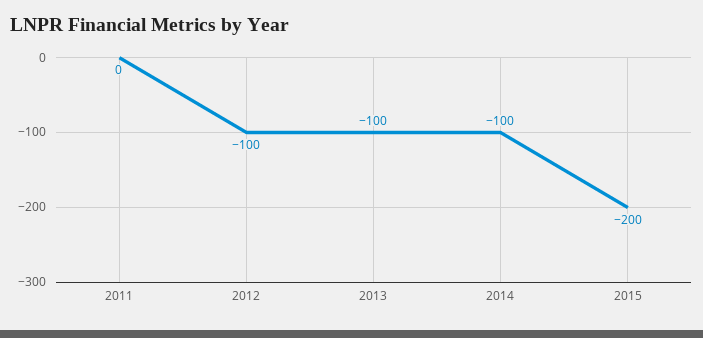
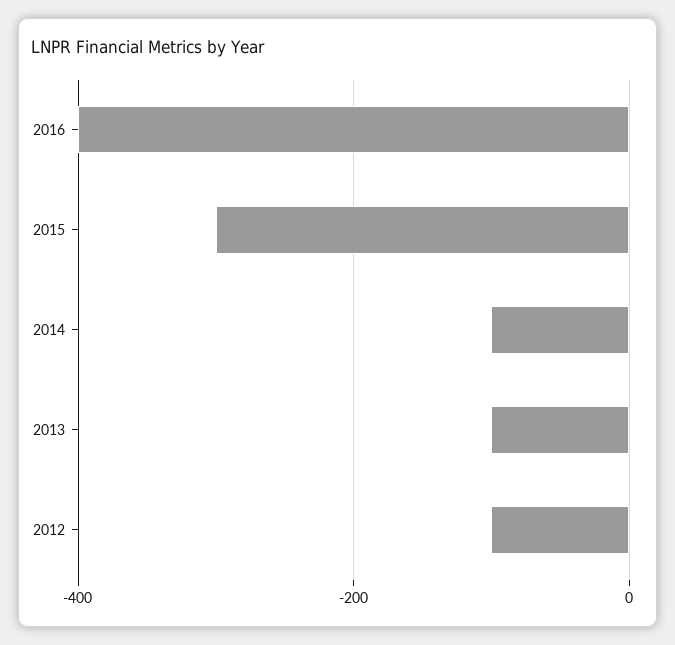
2011: 0 -> none
2015: -200 -> -300
2016: none -> -400

